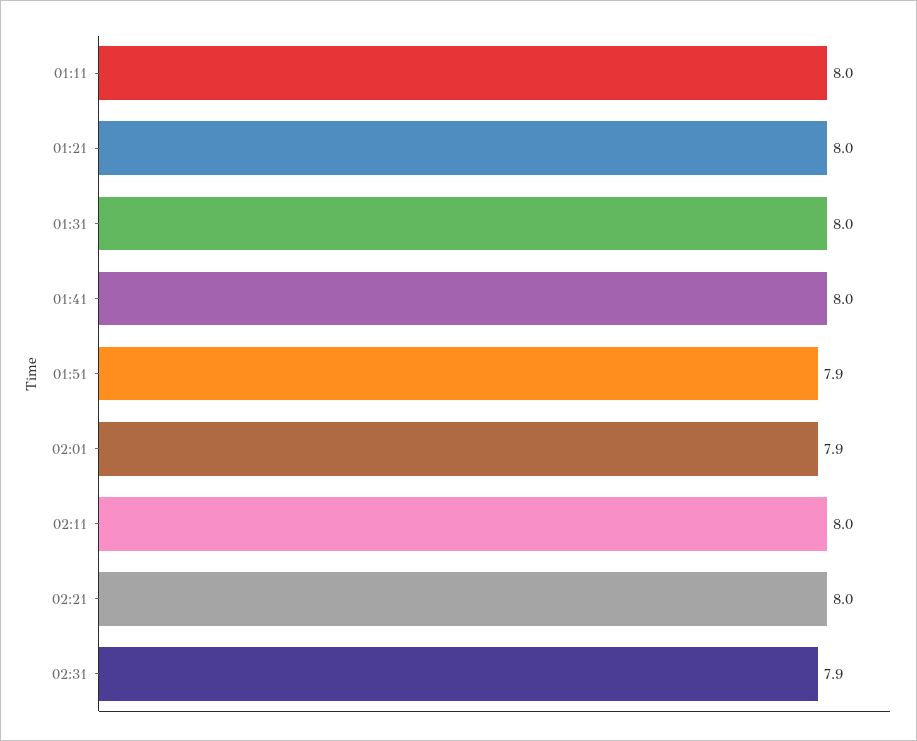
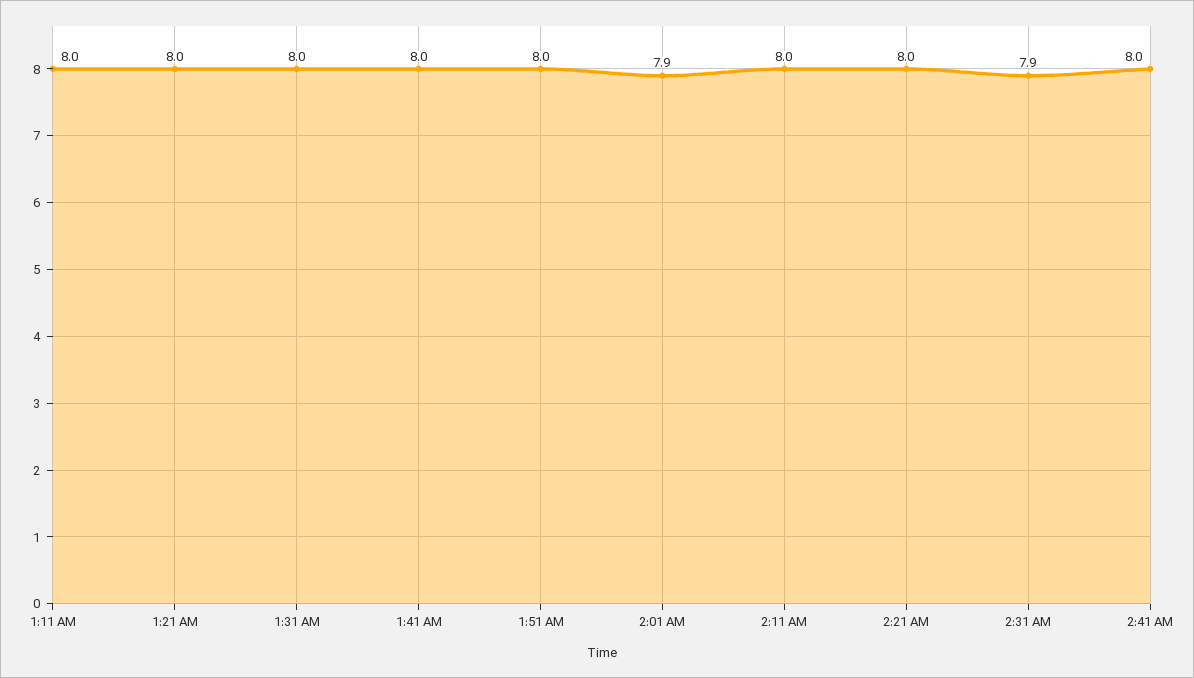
01:51: 7.9 -> 8
2:41 AM: none -> 8

